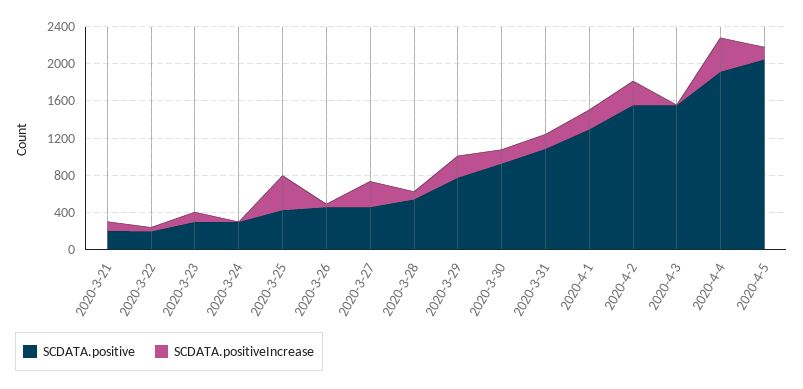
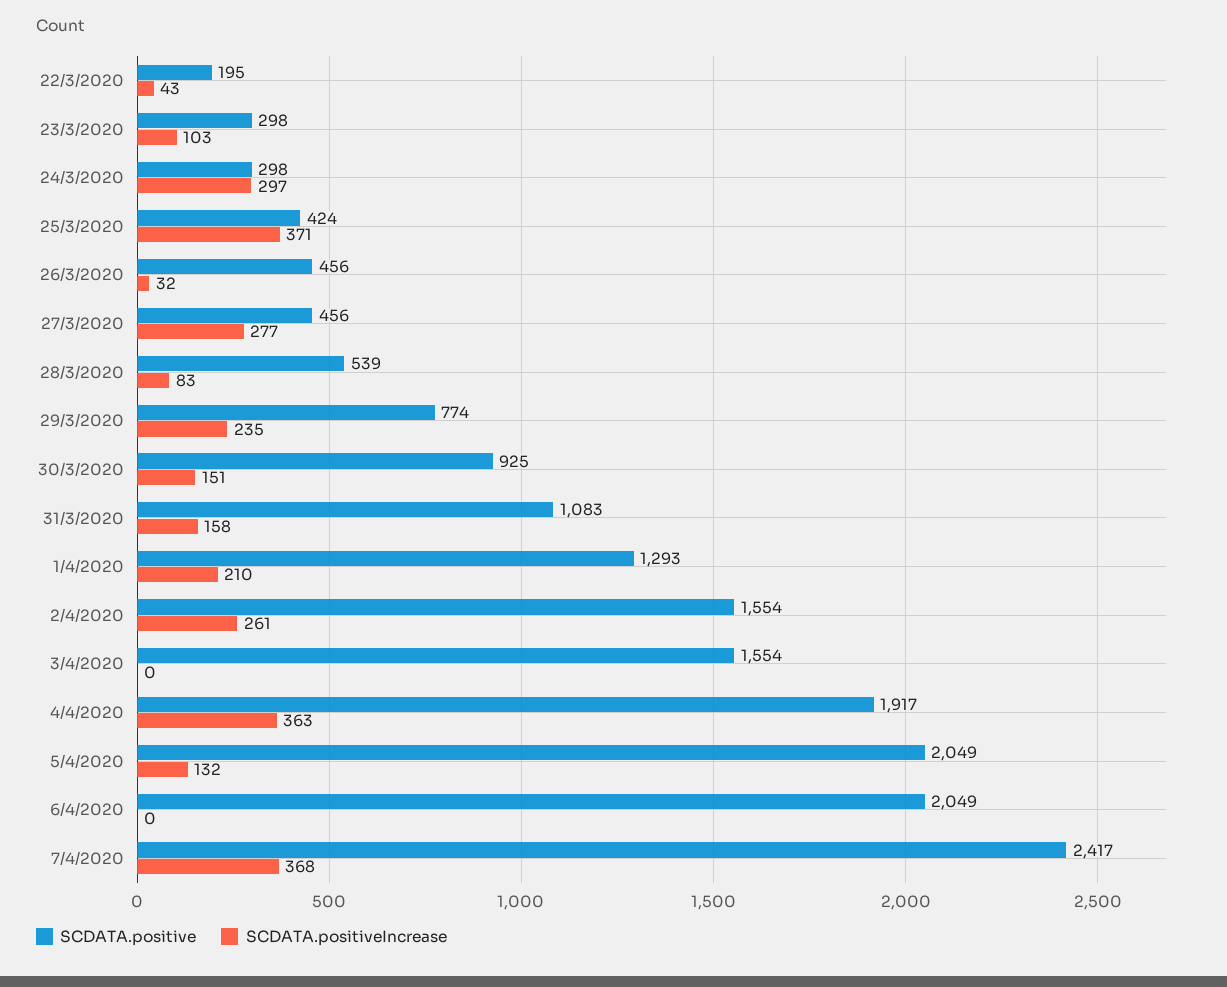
SCDATA.positive, 2020-3-21: 200 -> none
SCDATA.positiveIncrease, 2020-3-21: 100 -> none
SCDATA.positiveIncrease, 2020-3-24: 0 -> 297
SCDATA.positive, 6/4/2020: none -> 2049
SCDATA.positiveIncrease, 6/4/2020: none -> 0
SCDATA.positive, 7/4/2020: none -> 2417
SCDATA.positiveIncrease, 7/4/2020: none -> 368

